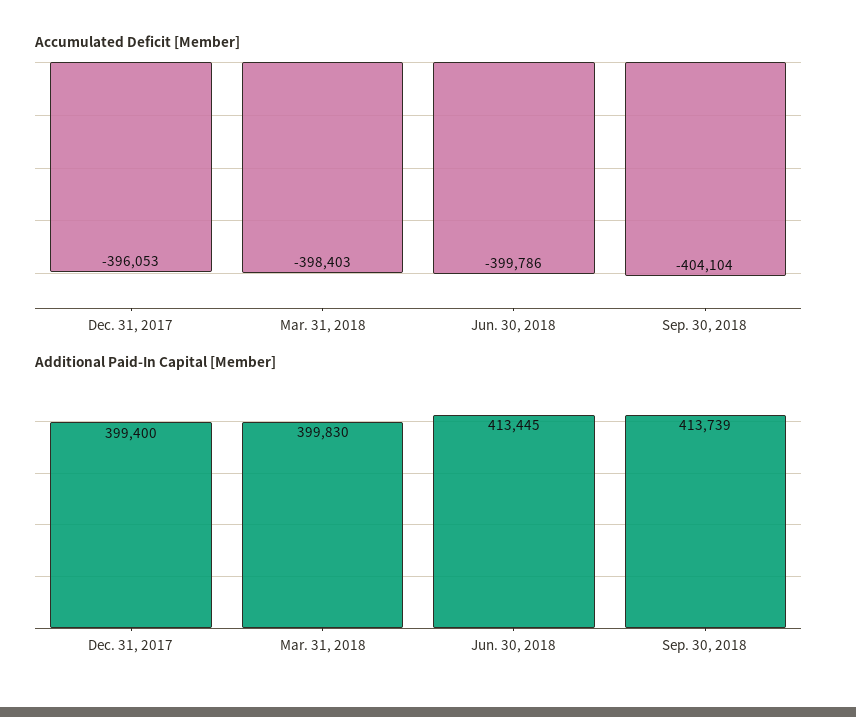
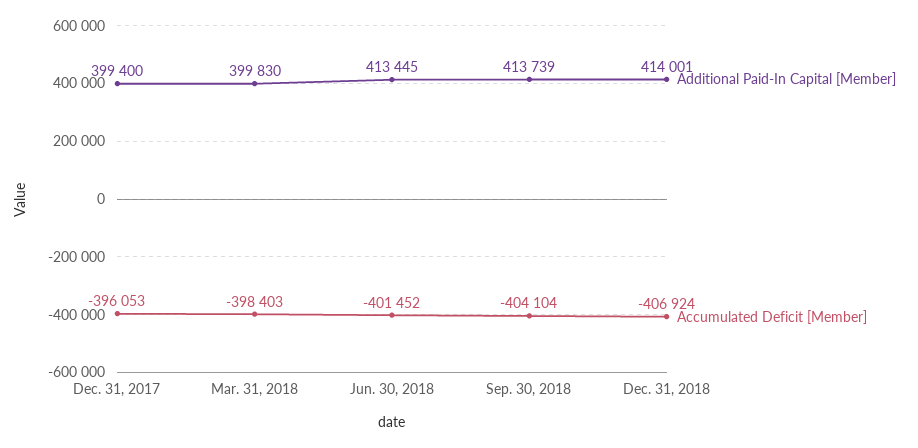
Accumulated Deficit [Member], Jun. 30, 2018: -399786 -> -401452
Additional Paid-In Capital [Member], Dec. 31, 2018: none -> 414001
Accumulated Deficit [Member], Dec. 31, 2018: none -> -406924

